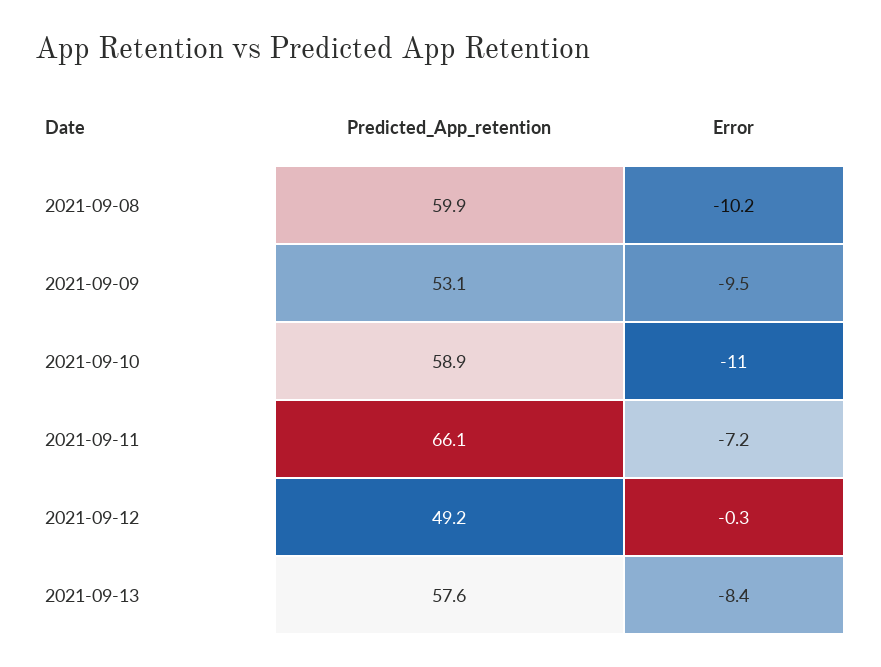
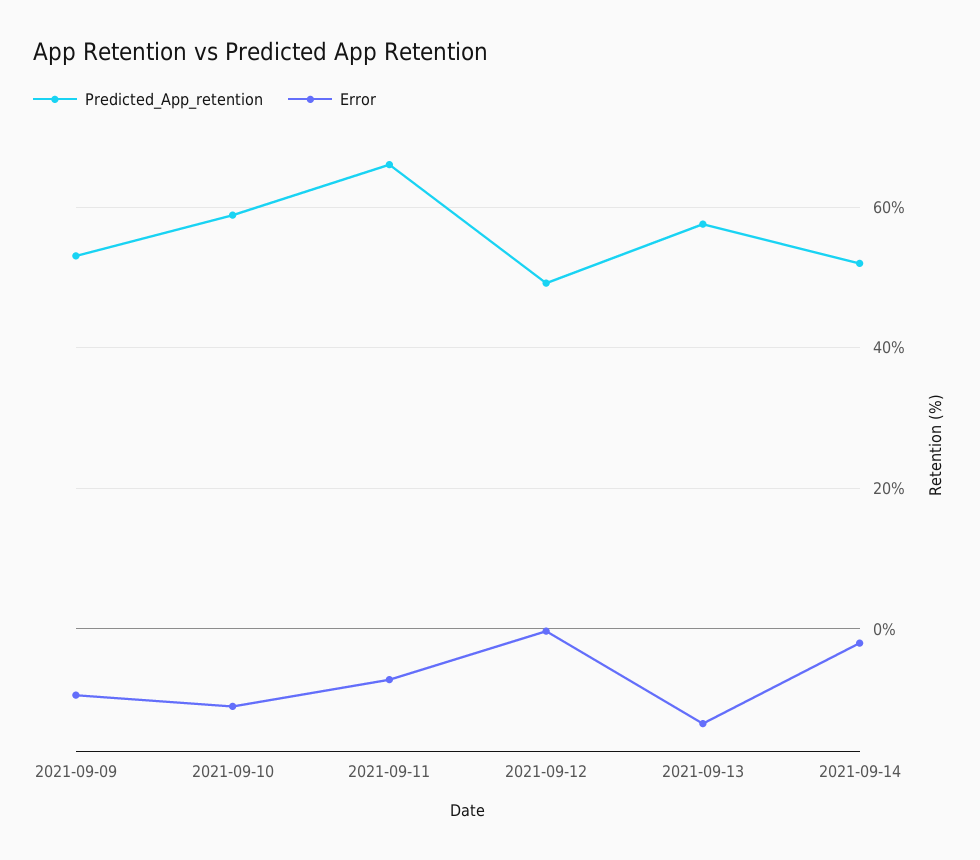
Predicted_App_retention, 2021-09-08: 59.9 -> none
Error, 2021-09-08: -10.2 -> none
Error, 2021-09-13: -8.4 -> -14
Predicted_App_retention, 2021-09-14: none -> 52
Error, 2021-09-14: none -> -2

